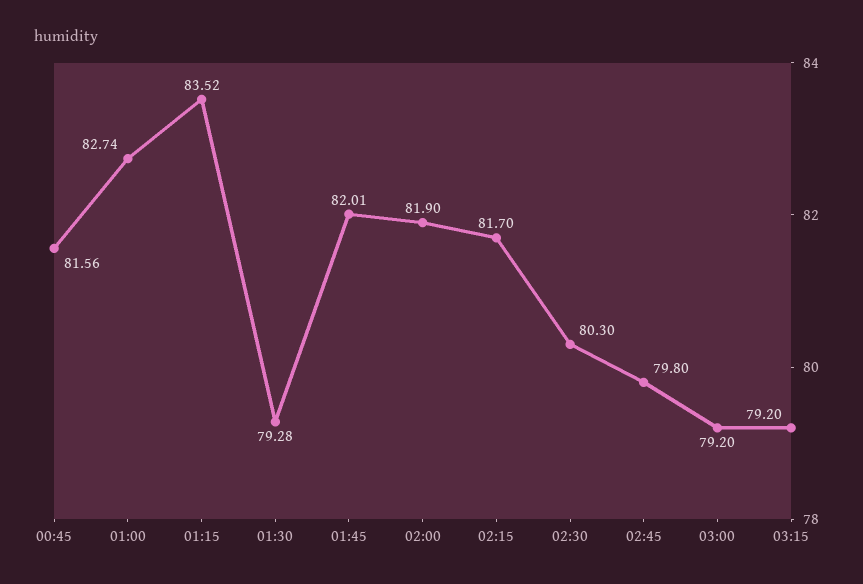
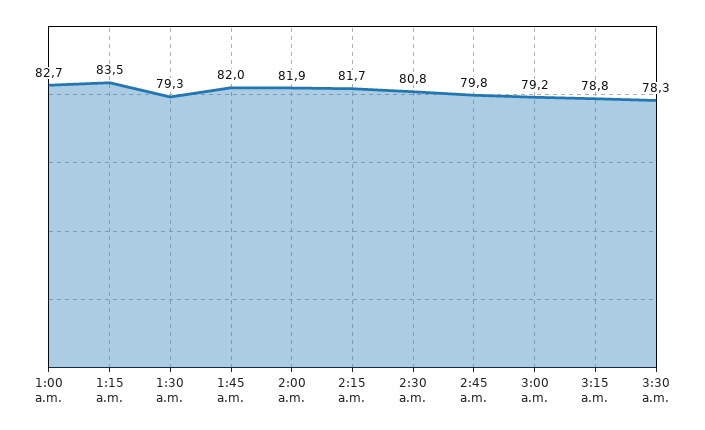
00:45: 81.56 -> none
02:30: 80.3 -> 80.8
03:15: 79.2 -> 78.8
3:30 a.m.: none -> 78.3

